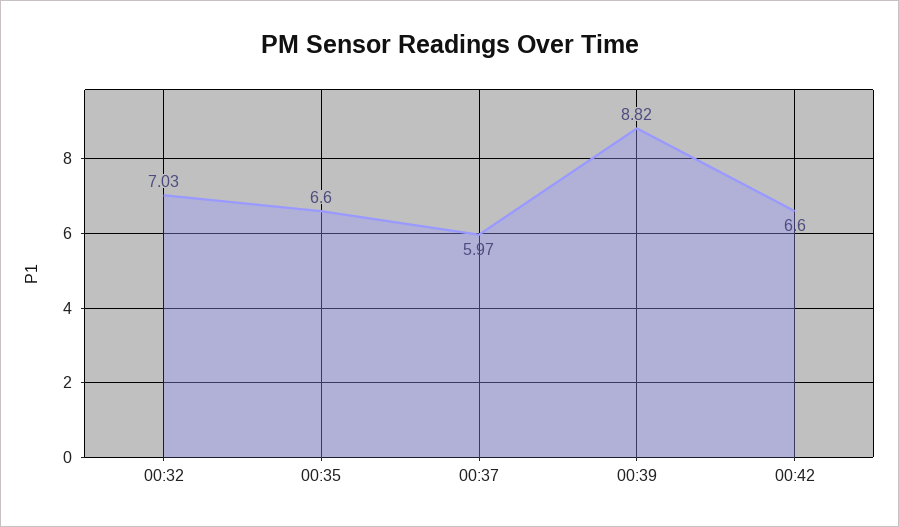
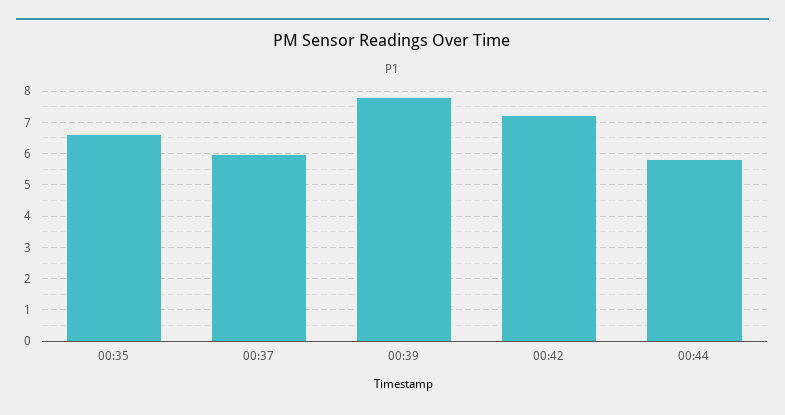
00:32: 7.03 -> none
00:39: 8.82 -> 7.8
00:42: 6.6 -> 7.2
00:44: none -> 5.8

